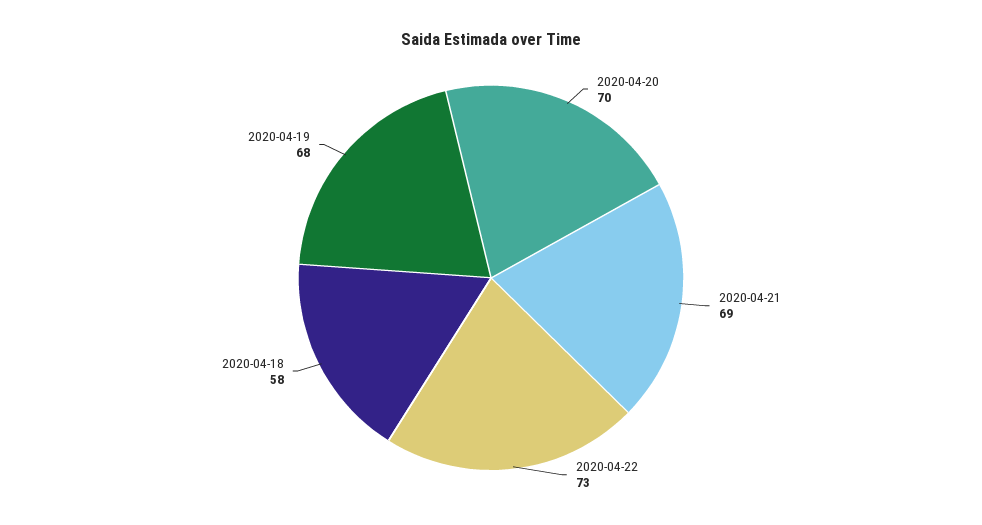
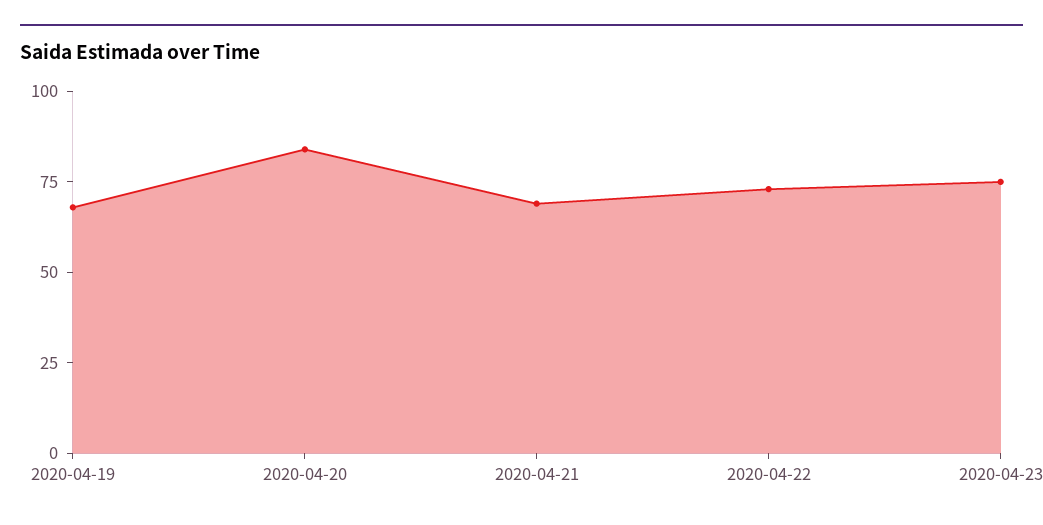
2020-04-20: 70 -> 85
2020-04-18: 58 -> none
2020-04-23: none -> 75

